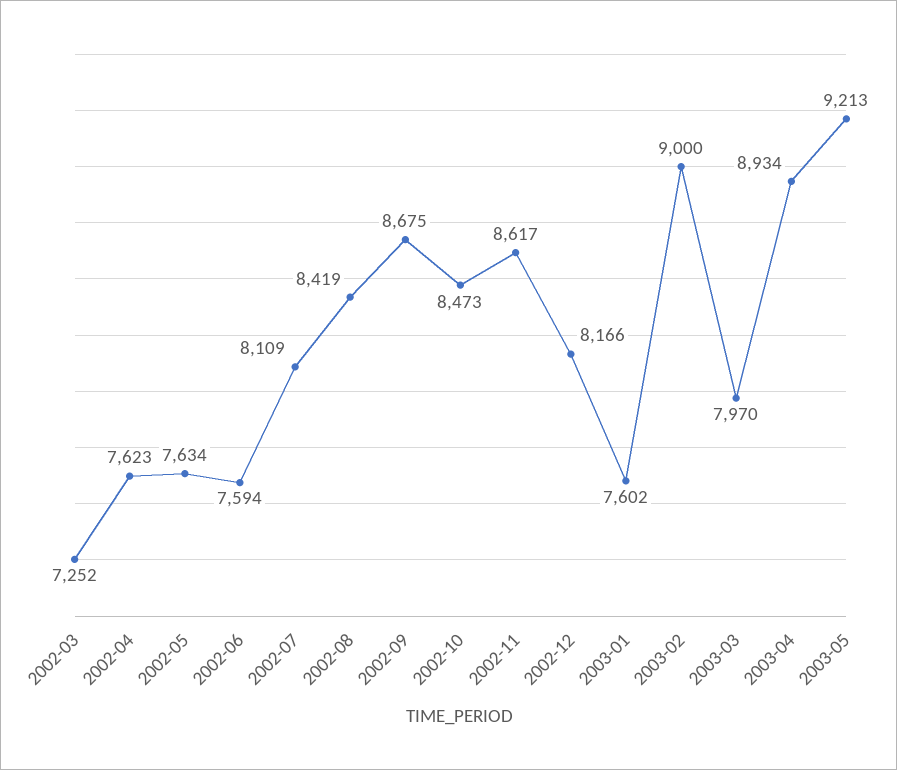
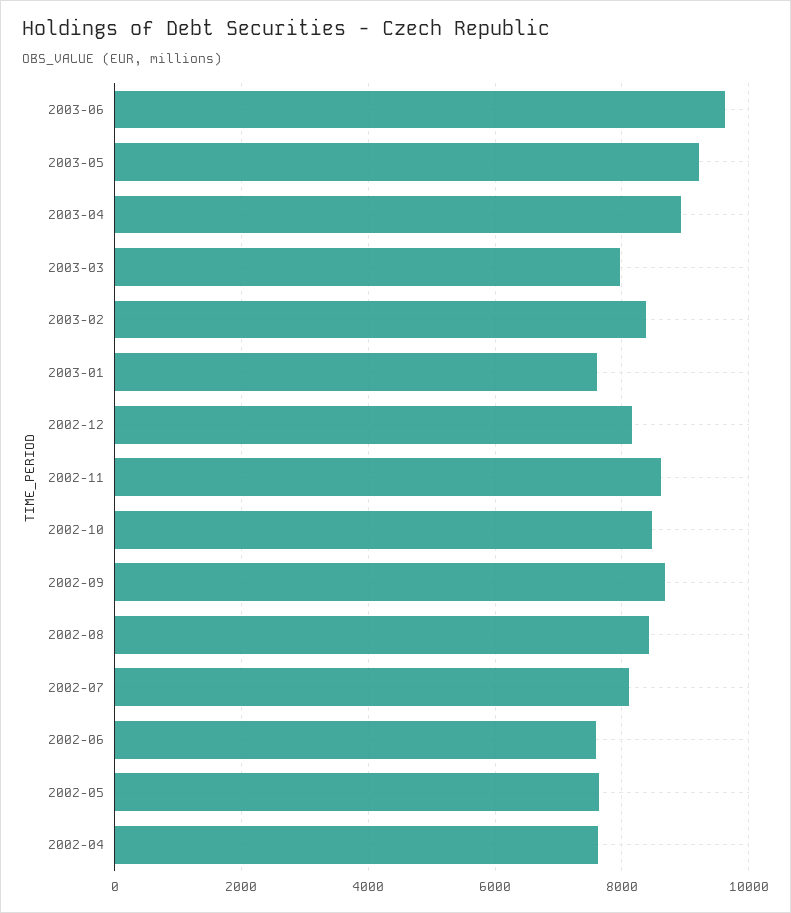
2002-03: 7252 -> none
2003-02: 9000 -> 8400
2003-06: none -> 9600

